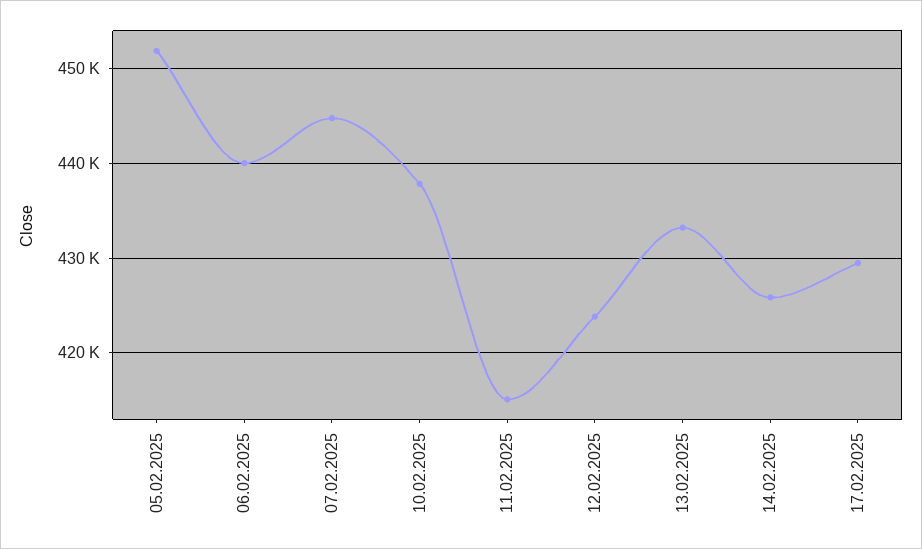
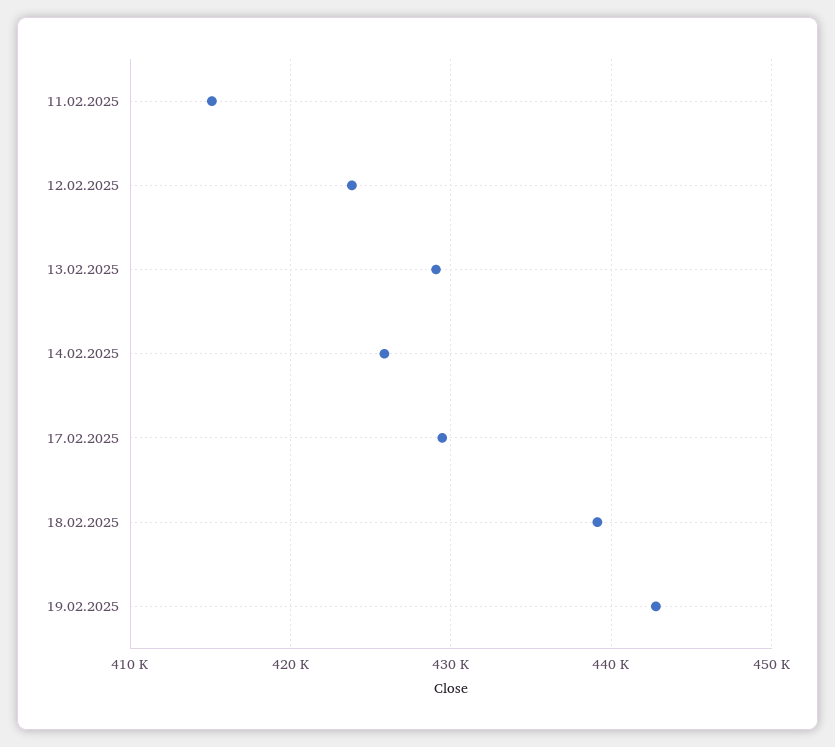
05.02.2025: 452000 -> none
06.02.2025: 440000 -> none
07.02.2025: 445000 -> none
10.02.2025: 438000 -> none
13.02.2025: 433000 -> 429000
18.02.2025: none -> 439000
19.02.2025: none -> 443000

